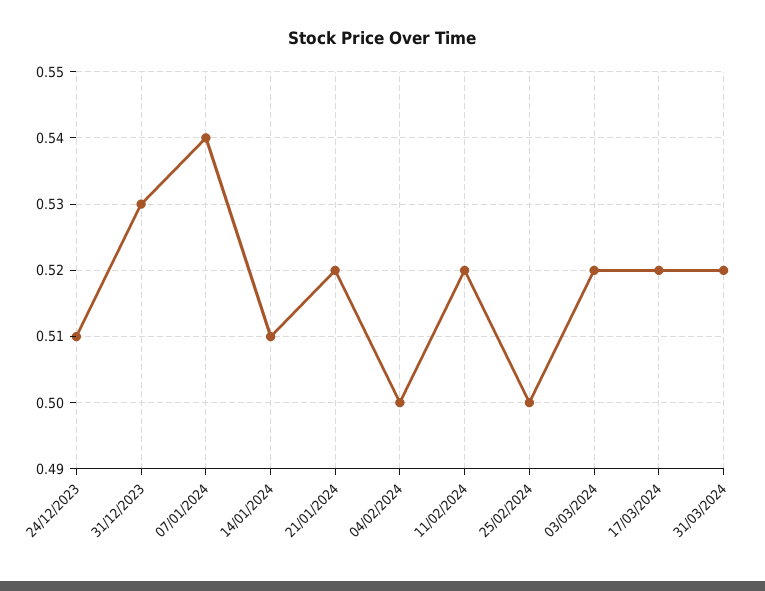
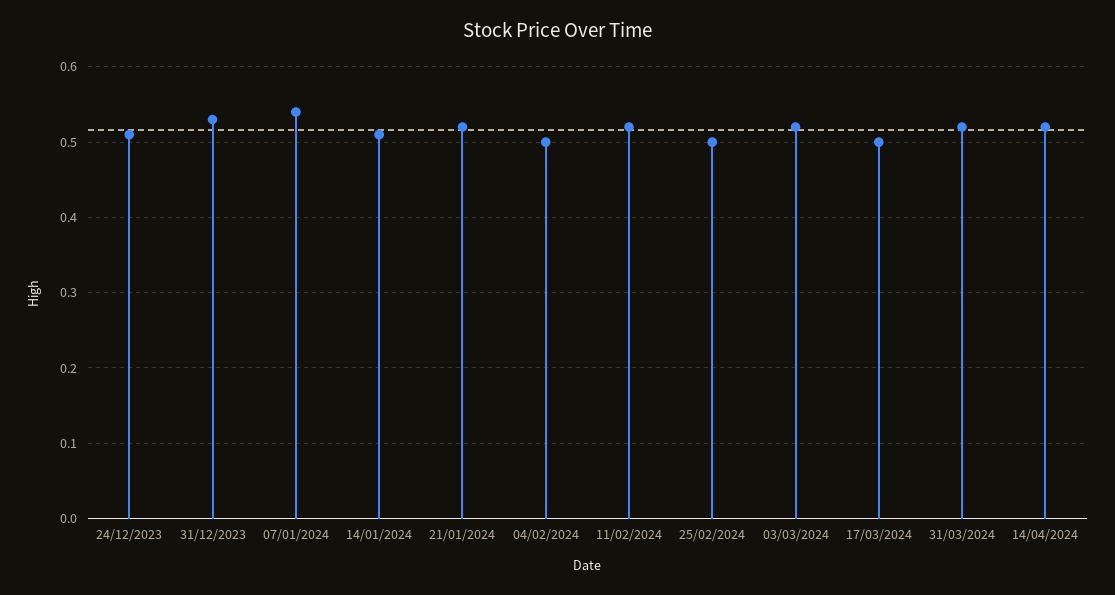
17/03/2024: 0.52 -> 0.5
14/04/2024: none -> 0.52

